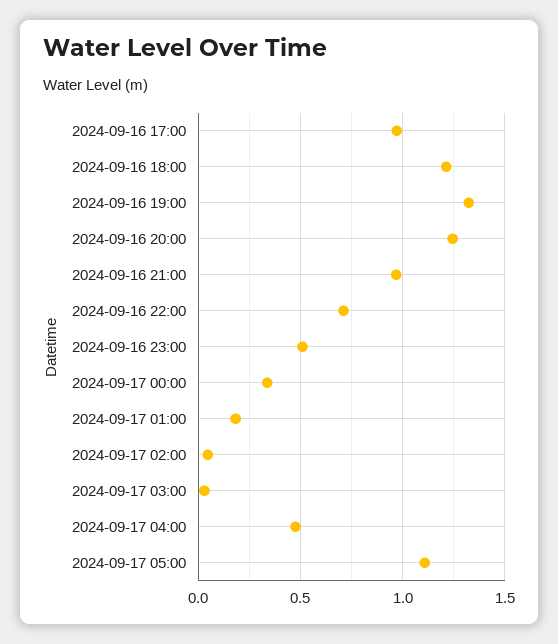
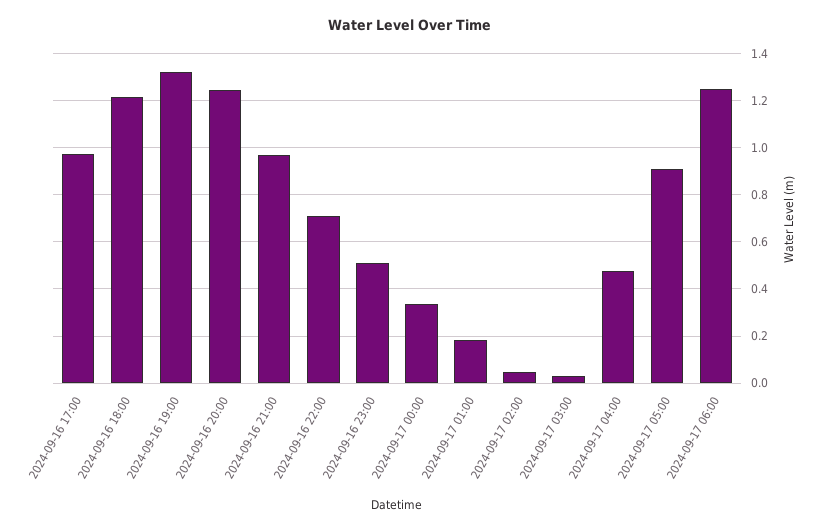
2024-09-17 05:00: 1.1 -> 0.9
2024-09-17 06:00: none -> 1.25

